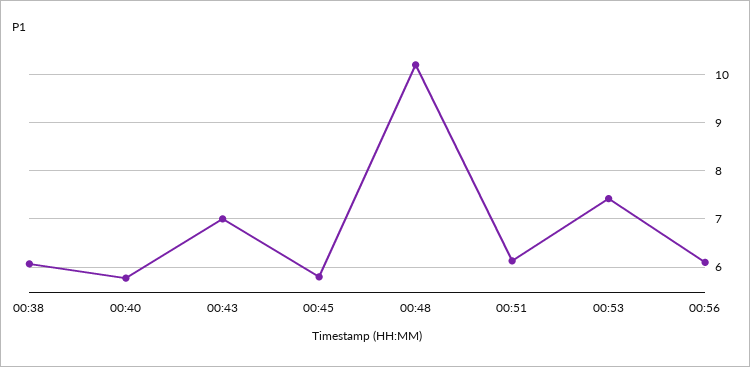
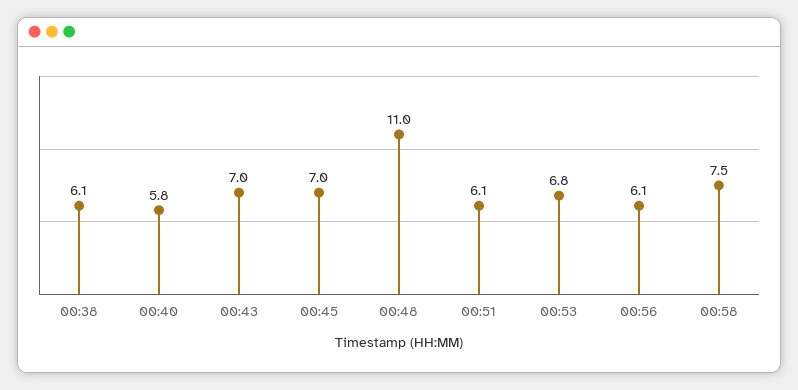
00:45: 5.8 -> 7
00:48: 10.2 -> 11
00:53: 7.4 -> 6.8
00:58: none -> 7.5

